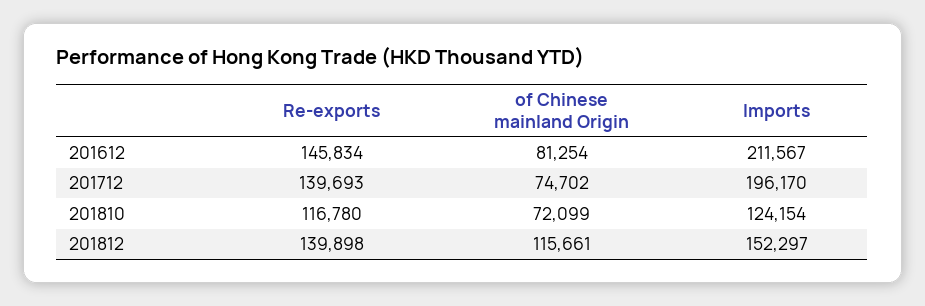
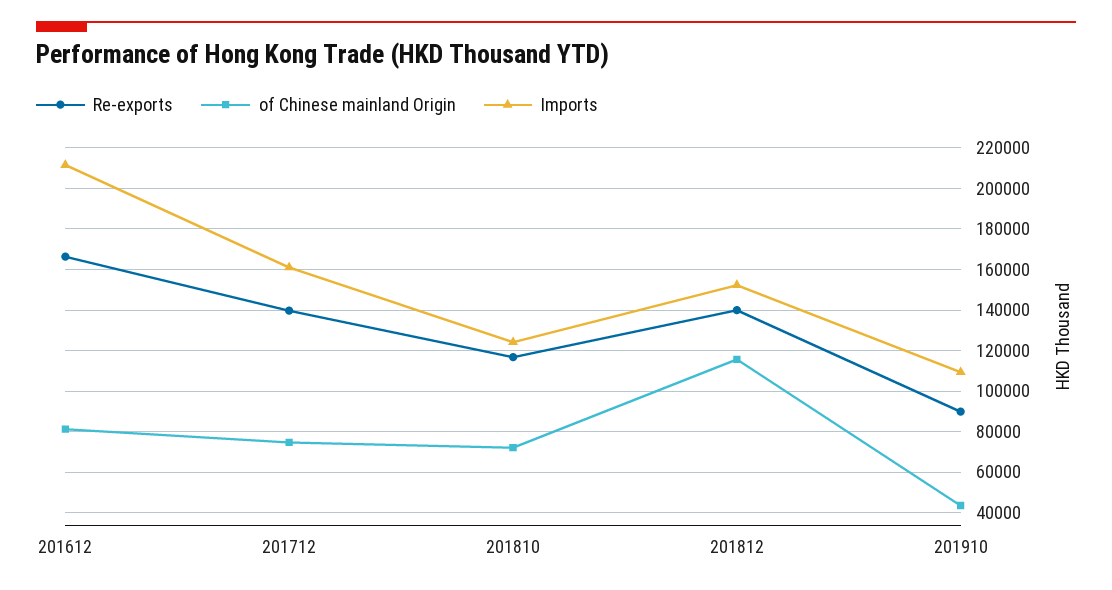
Re-exports, 201612: 145834 -> 165000
Imports, 201712: 196170 -> 160000
Re-exports, 201910: none -> 90000
of Chinese mainland Origin, 201910: none -> 45000
Imports, 201910: none -> 110000

